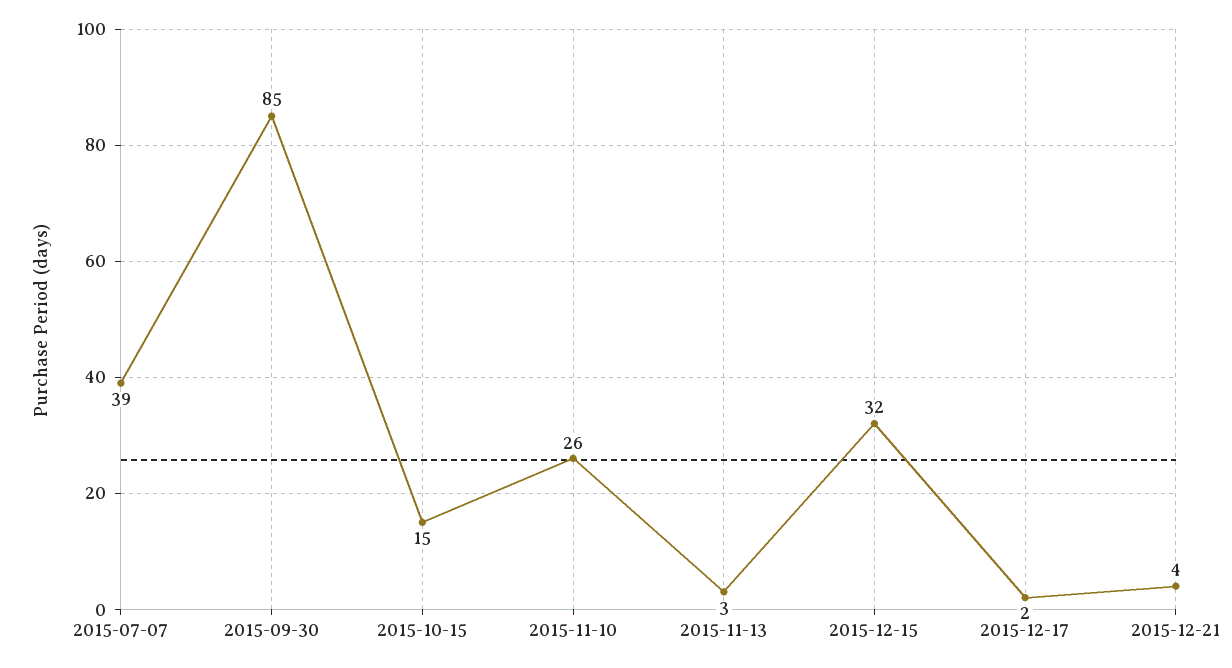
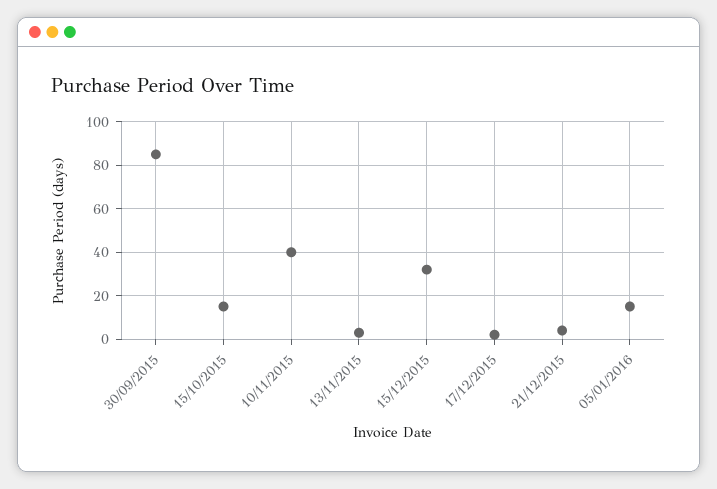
2015-07-07: 39 -> none
2015-11-10: 26 -> 40
05/01/2016: none -> 15

